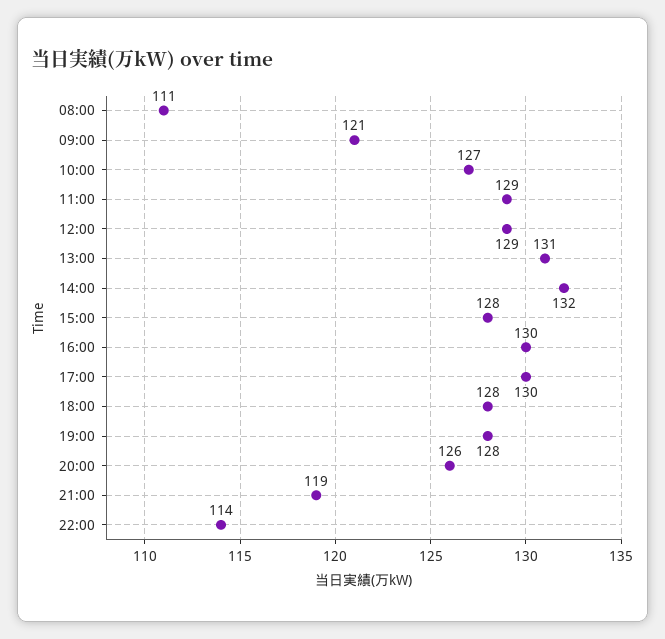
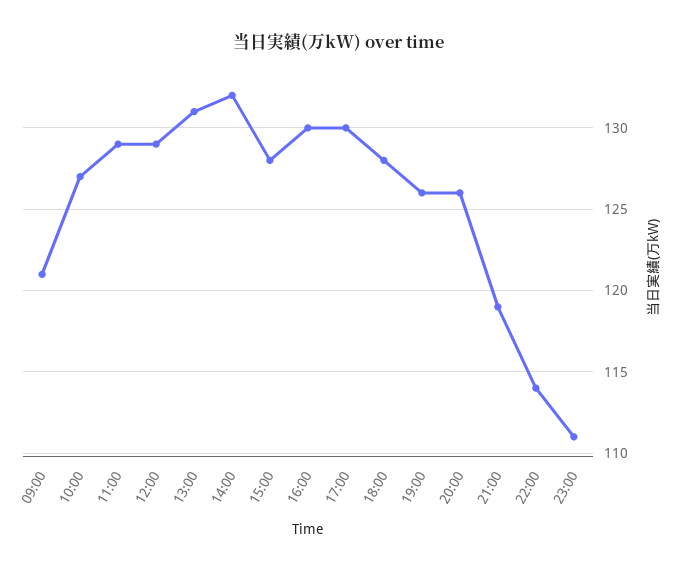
08:00: 111 -> none
19:00: 128 -> 126
23:00: none -> 111

